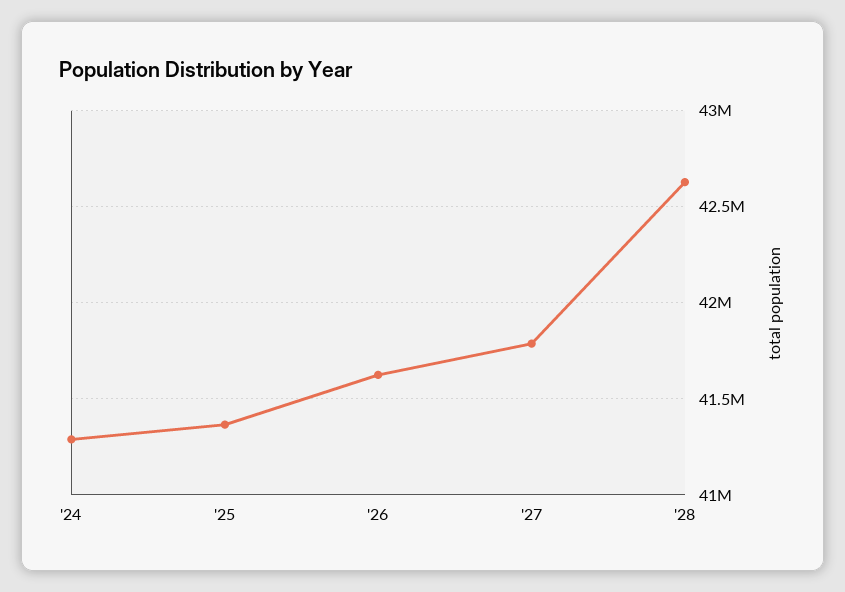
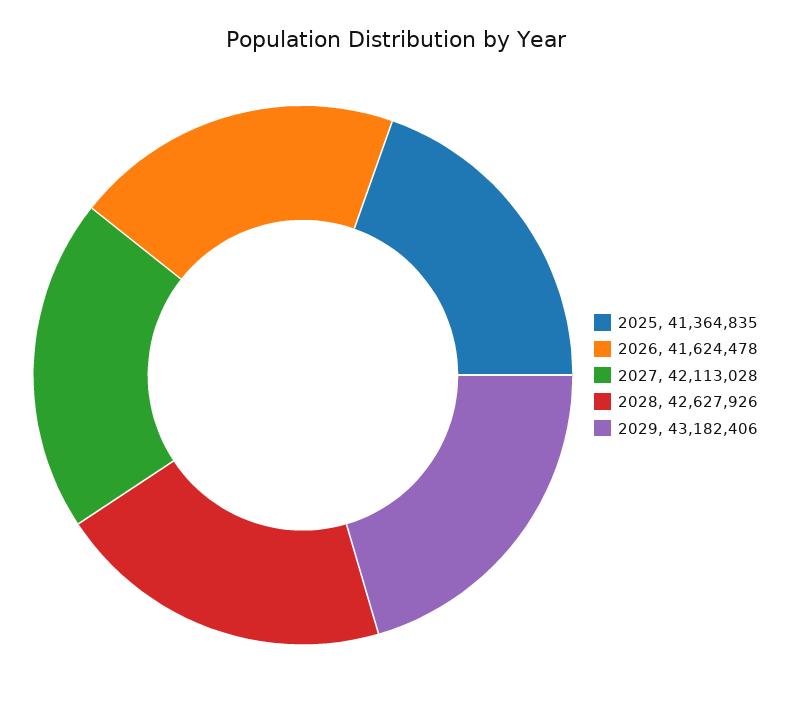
'24: 41300000 -> none
'27: 41800000 -> 42113028
2029: none -> 43182406

